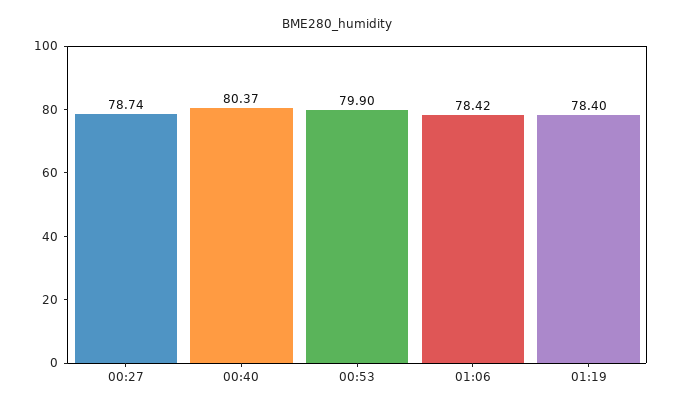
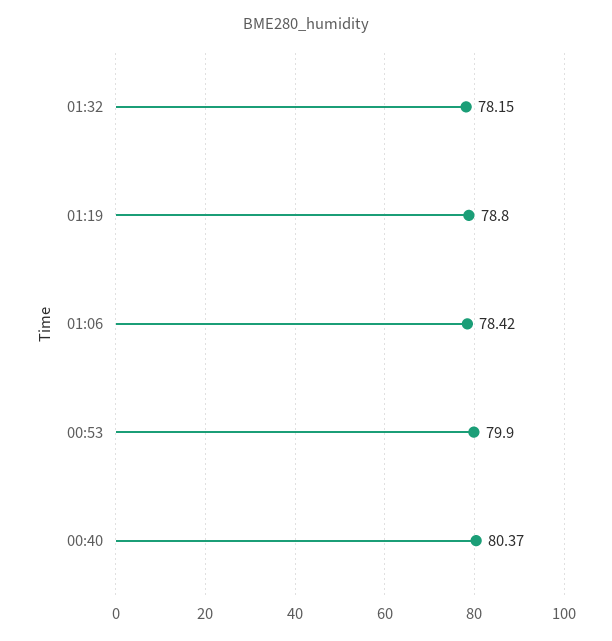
00:27: 78.74 -> none
01:19: 78.4 -> 78.8
01:32: none -> 78.15

